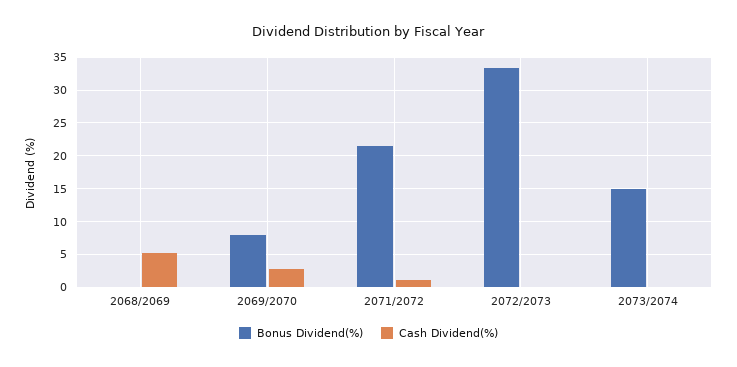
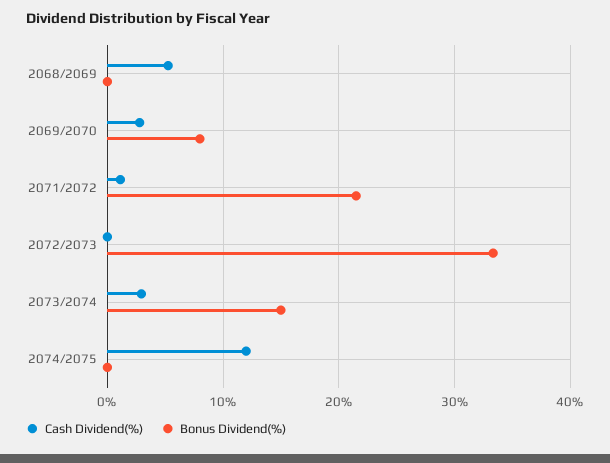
Cash Dividend(%), 2073/2074: 0 -> 3
Cash Dividend(%), 2074/2075: none -> 12
Bonus Dividend(%), 2074/2075: none -> 0

